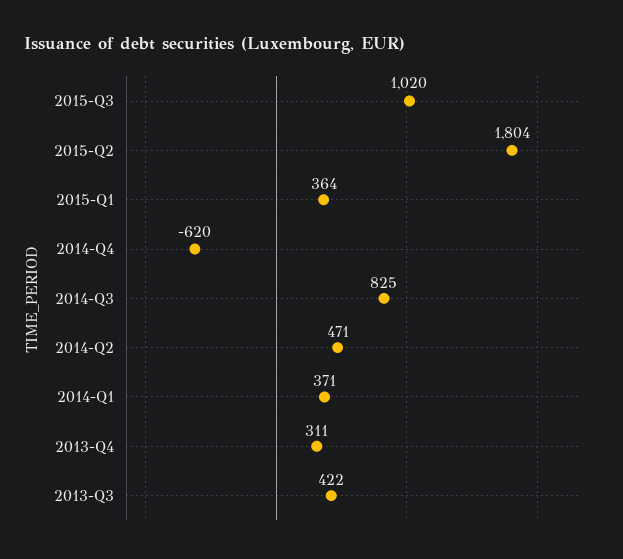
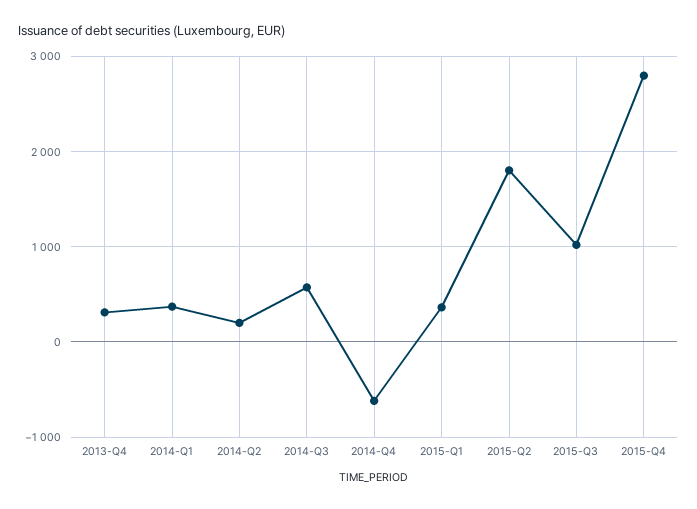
2014-Q3: 825 -> 600
2014-Q2: 471 -> 200
2013-Q3: 422 -> none
2015-Q4: none -> 2800

